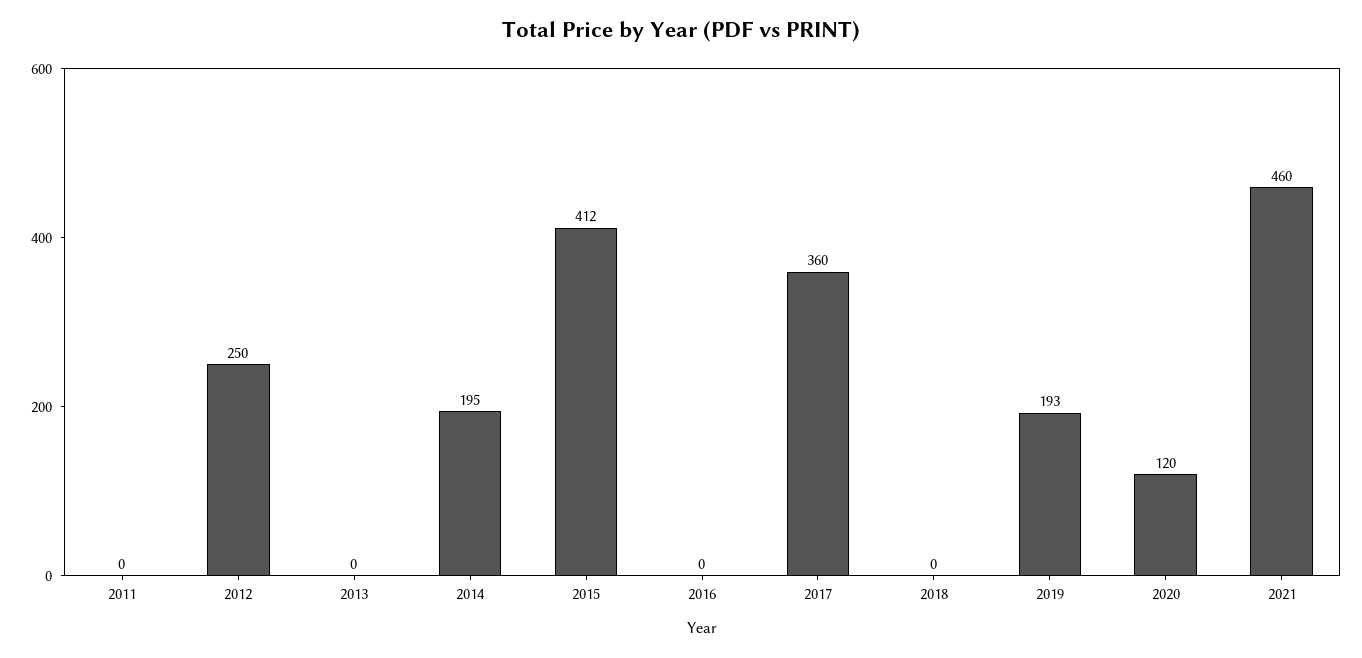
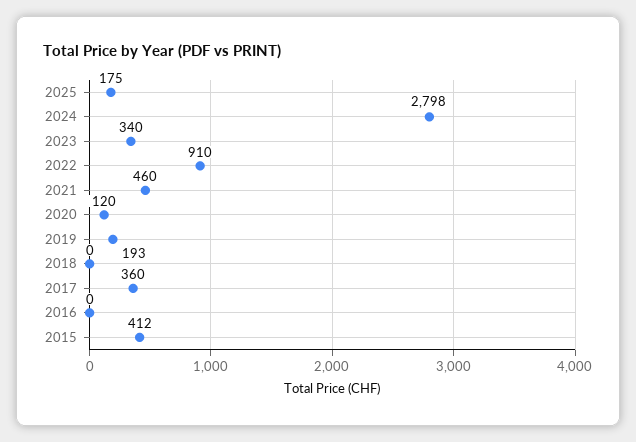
2011: 0 -> none
2012: 250 -> none
2013: 0 -> none
2014: 195 -> none
2025: none -> 175
2024: none -> 2798
2023: none -> 340
2022: none -> 910

